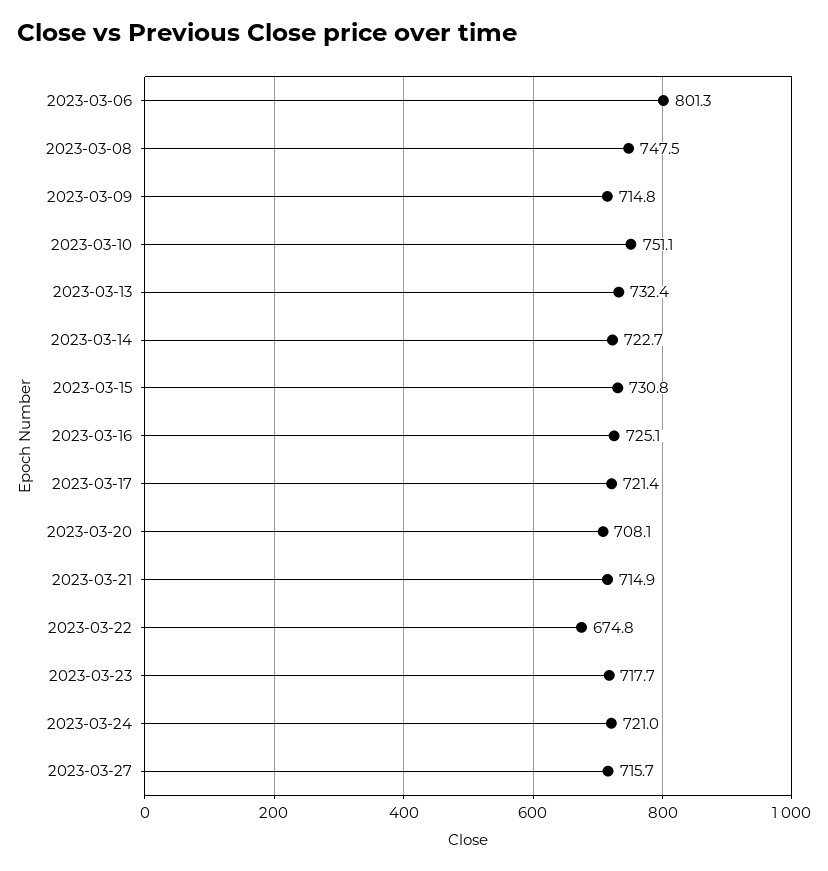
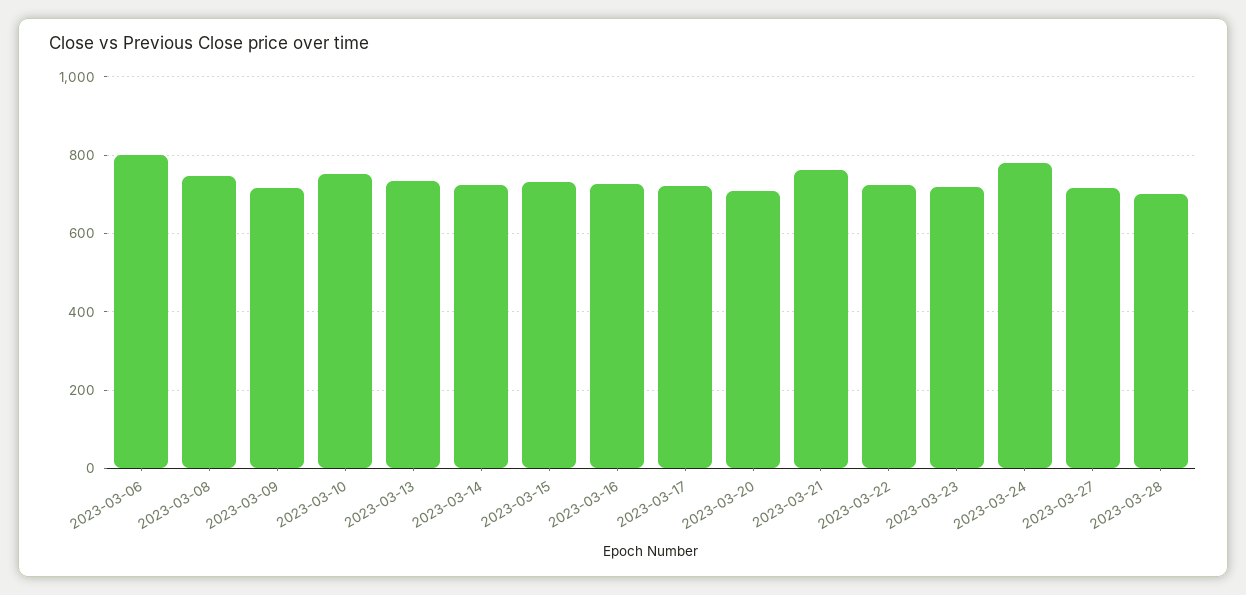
2023-03-21: 714.9 -> 760
2023-03-22: 674.8 -> 720
2023-03-24: 721 -> 780
2023-03-28: none -> 700

